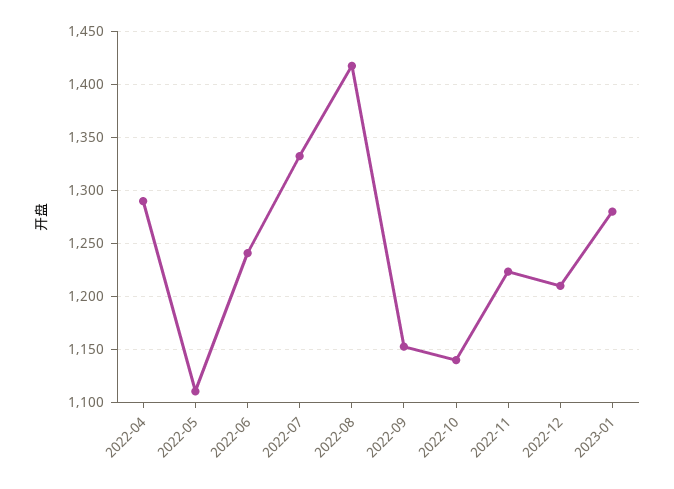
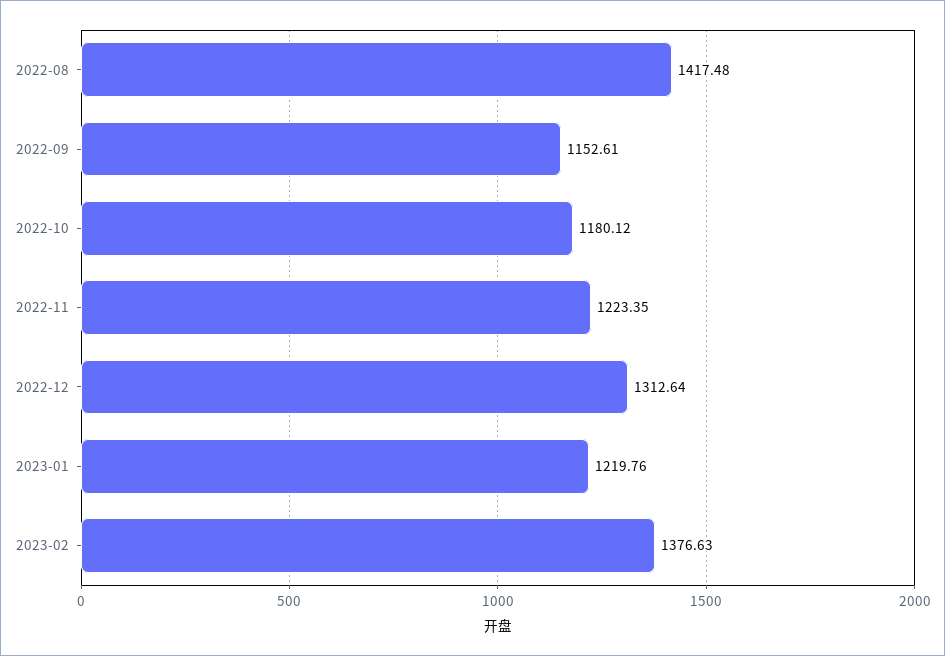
2022-04: 1290 -> none
2022-05: 1110 -> none
2022-06: 1240 -> none
2022-07: 1330 -> none
2022-10: 1140 -> 1180.12
2022-12: 1210 -> 1312.64
2023-01: 1280 -> 1219.76
2023-02: none -> 1376.63

